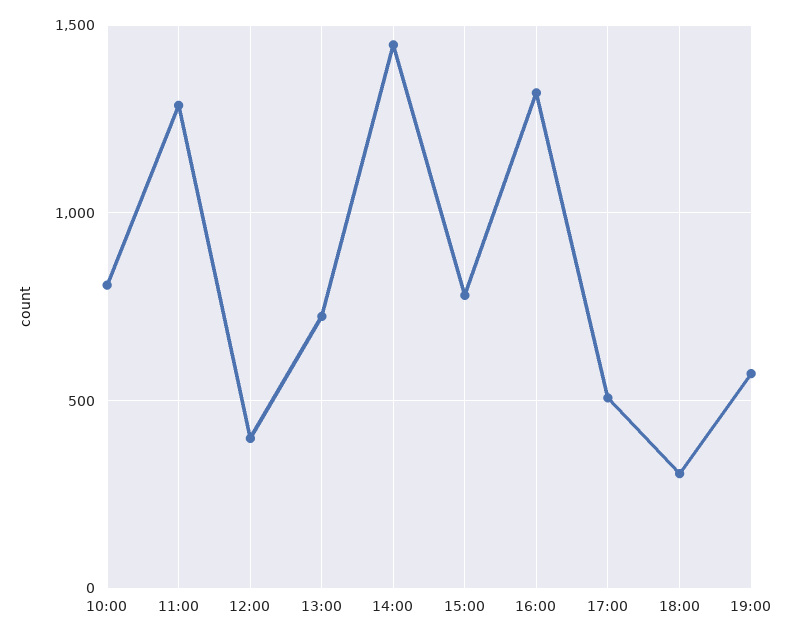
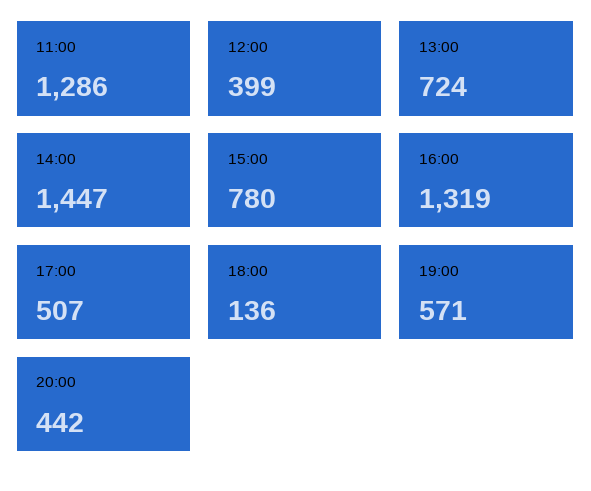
10:00: 800 -> none
18:00: 300 -> 136
20:00: none -> 442

